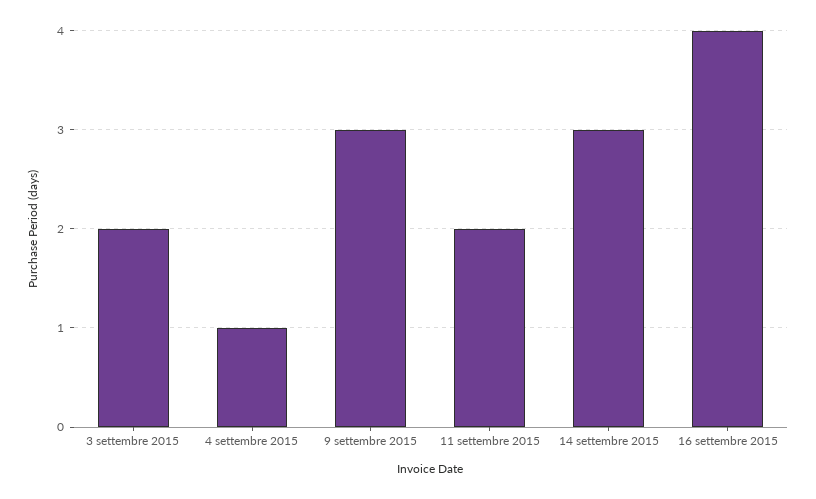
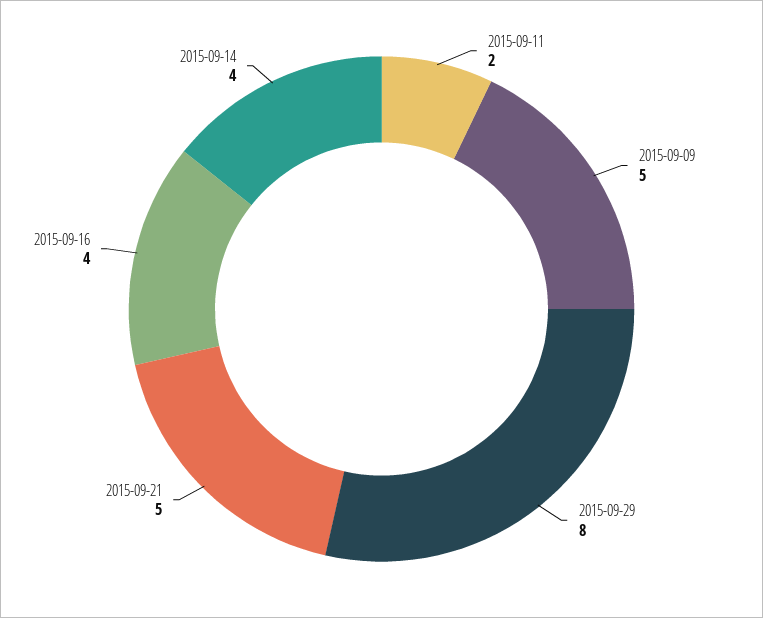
3 settembre 2015: 2 -> none
4 settembre 2015: 1 -> none
9 settembre 2015: 3 -> 5
14 settembre 2015: 3 -> 4
2015-09-29: none -> 8
2015-09-21: none -> 5

